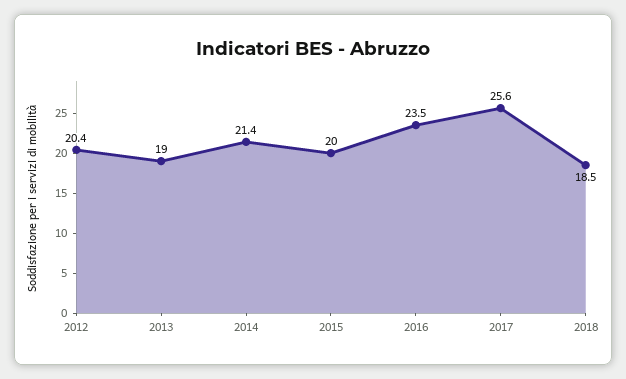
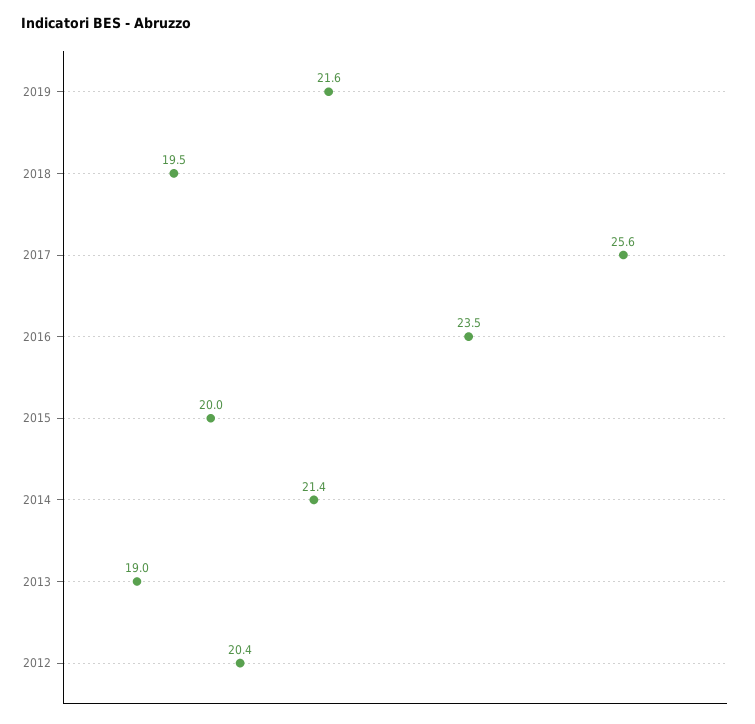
2018: 18.5 -> 19.5
2019: none -> 21.6

